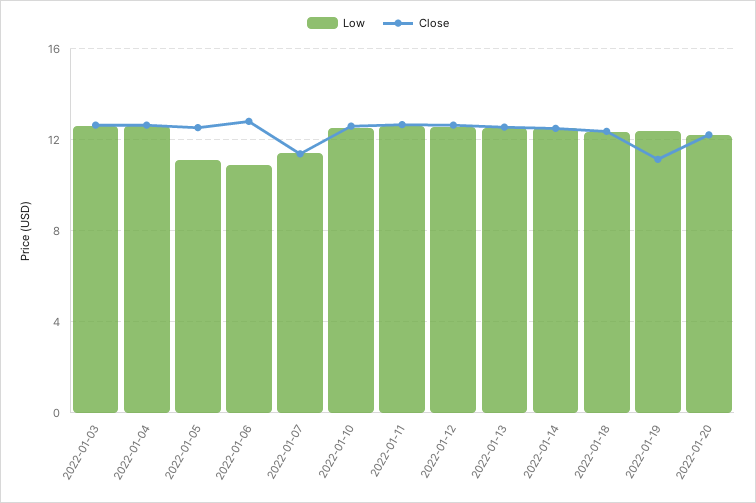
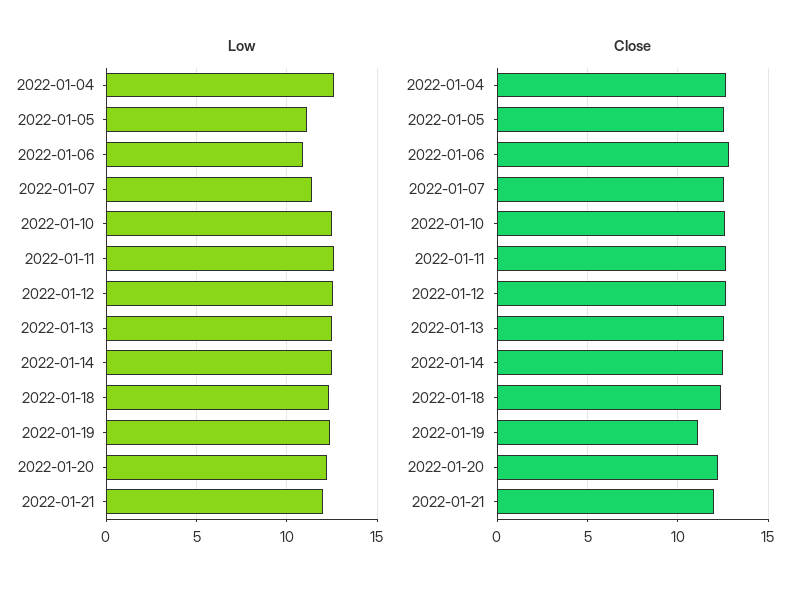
Low, 2022-01-03: 12.5 -> none
Close, 2022-01-03: 12.5 -> none
Close, 2022-01-07: 11.5 -> 12.5
Low, 2022-01-21: none -> 12
Close, 2022-01-21: none -> 12

